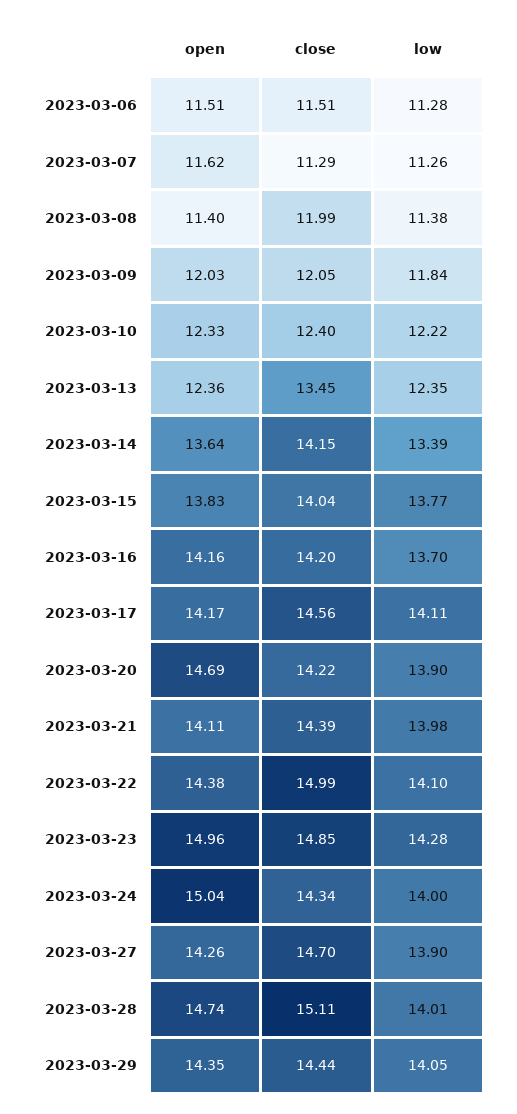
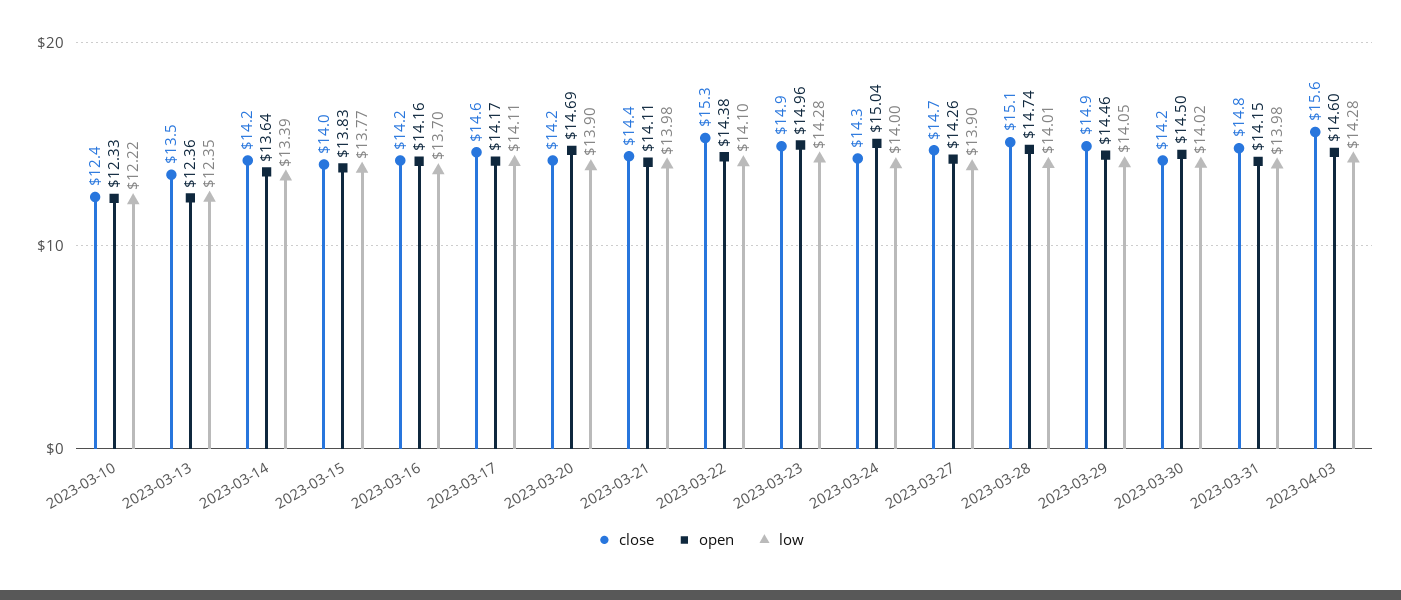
open, 2023-03-06: 11.51 -> none
close, 2023-03-06: 11.51 -> none
low, 2023-03-06: 11.28 -> none
open, 2023-03-07: 11.62 -> none
close, 2023-03-07: 11.29 -> none
low, 2023-03-07: 11.26 -> none
open, 2023-03-08: 11.4 -> none
close, 2023-03-08: 11.99 -> none
low, 2023-03-08: 11.38 -> none
open, 2023-03-09: 12.03 -> none
close, 2023-03-09: 12.05 -> none
low, 2023-03-09: 11.84 -> none
close, 2023-03-22: 14.99 -> 15.3
open, 2023-03-29: 14.35 -> 14.46
close, 2023-03-29: 14.44 -> 14.9
close, 2023-03-30: none -> 14.2
open, 2023-03-30: none -> 14.5
low, 2023-03-30: none -> 14.02
close, 2023-03-31: none -> 14.8
open, 2023-03-31: none -> 14.15
low, 2023-03-31: none -> 13.98
close, 2023-04-03: none -> 15.6
open, 2023-04-03: none -> 14.6
low, 2023-04-03: none -> 14.28

